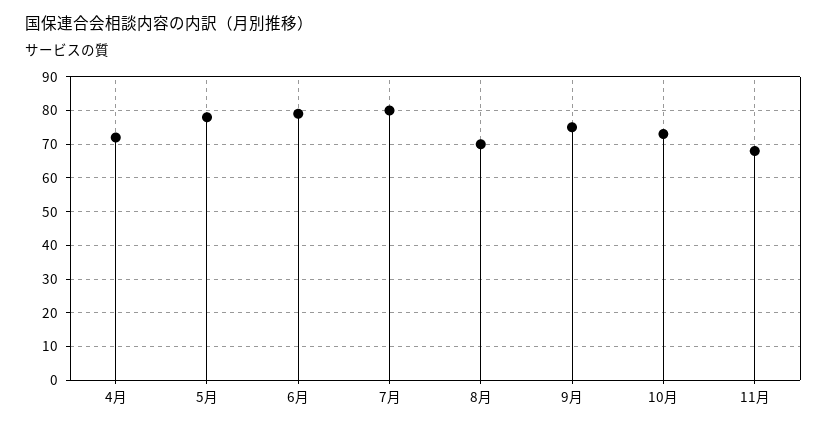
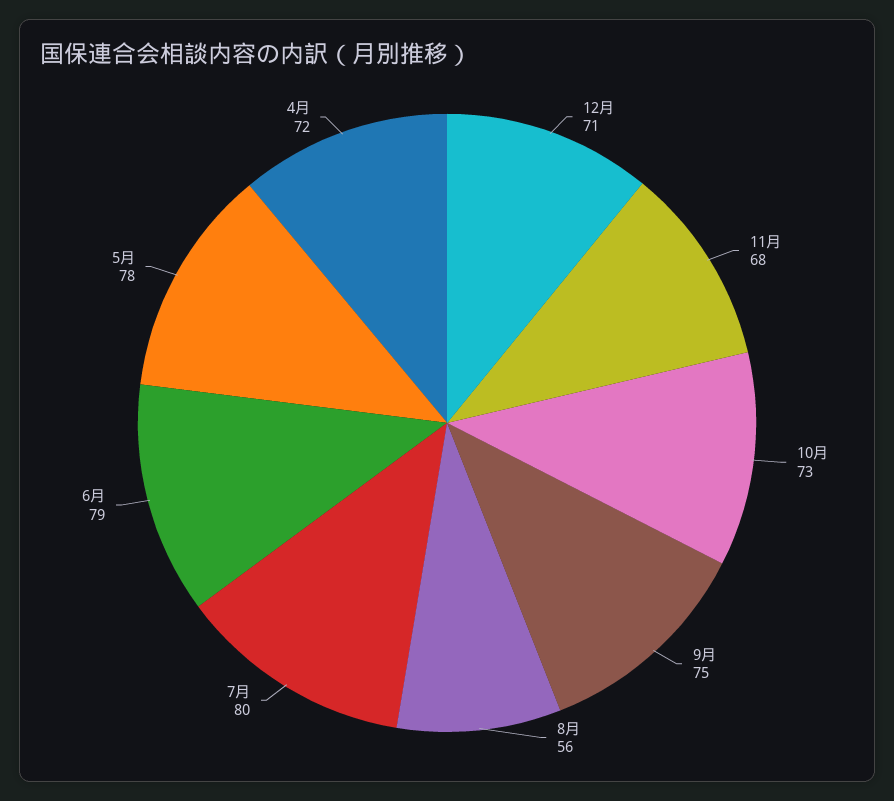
8月: 70 -> 56
12月: none -> 71

